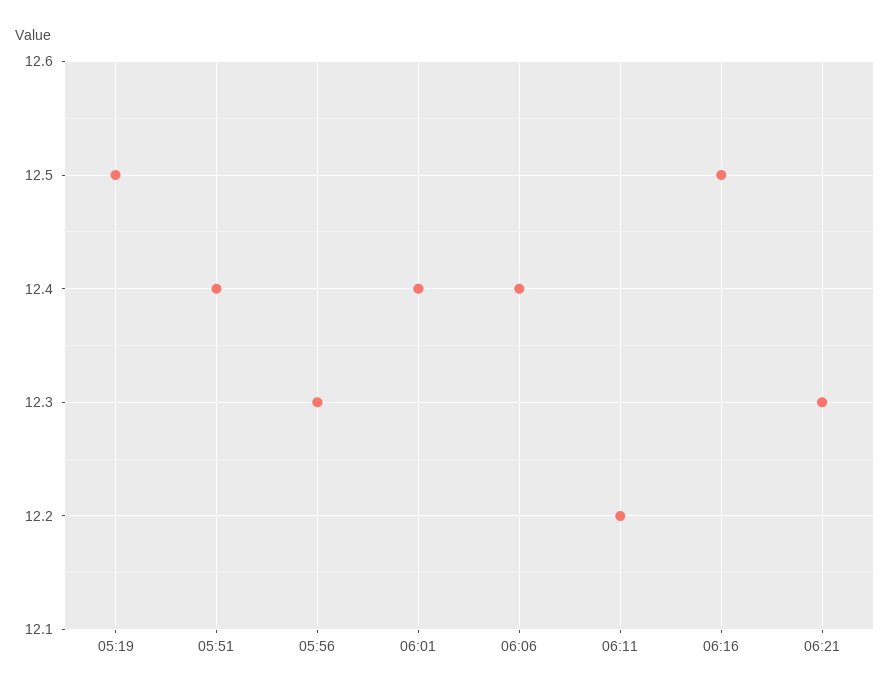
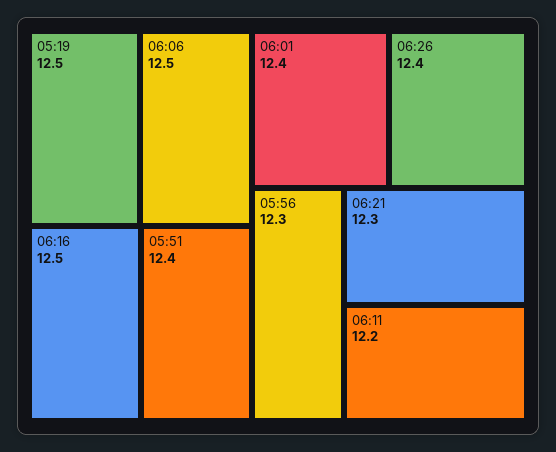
06:06: 12.4 -> 12.5
06:26: none -> 12.4

